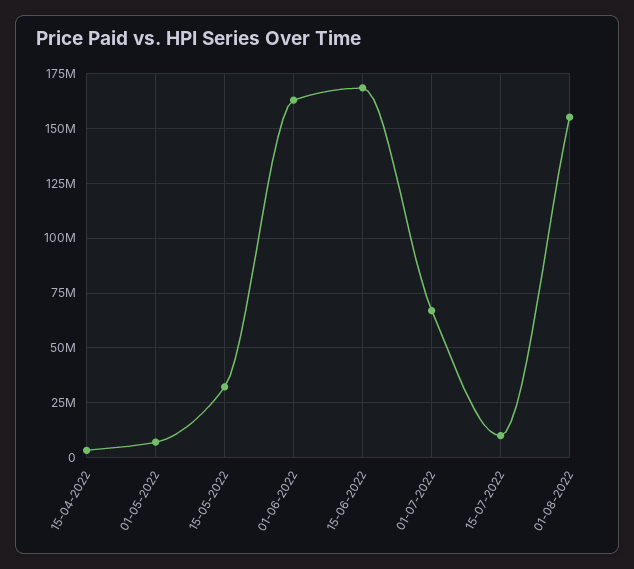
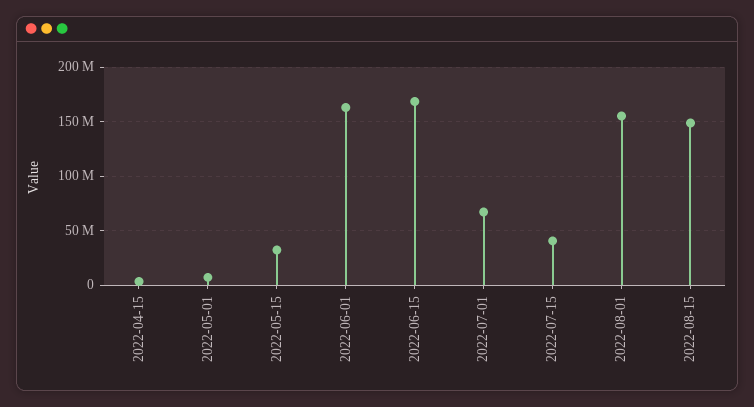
15-07-2022: 10000000 -> 40000000
2022-08-15: none -> 150000000

